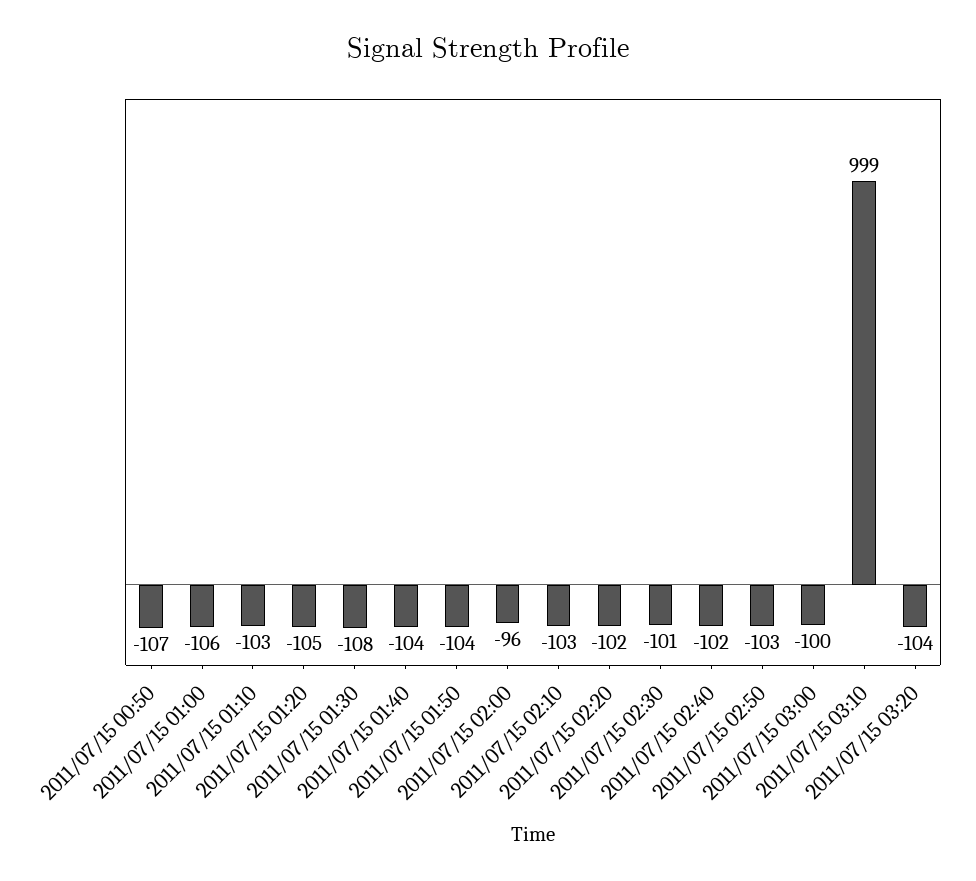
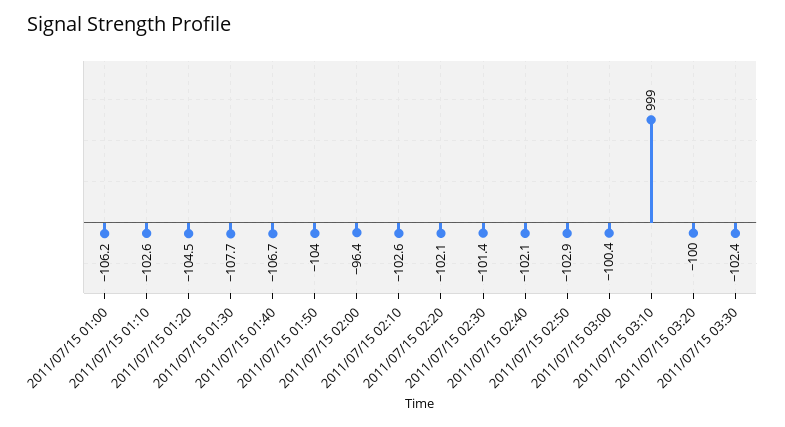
2011/07/15 00:50: -107 -> none
2011/07/15 01:40: -104 -> -106.7
2011/07/15 03:20: -104 -> -100
2011/07/15 03:30: none -> -102.4

